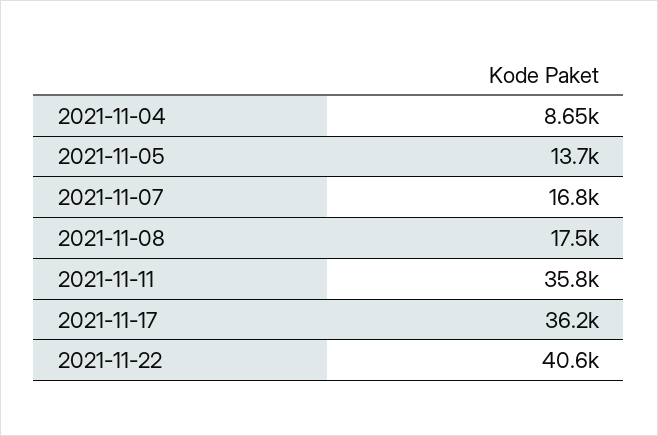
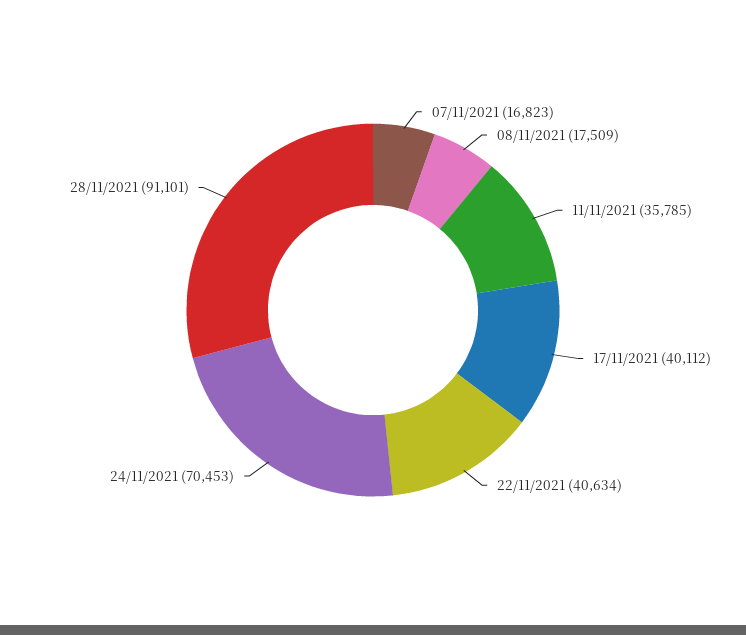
2021-11-04: 8650 -> none
2021-11-05: 13700 -> none
2021-11-17: 36200 -> 40112
24/11/2021: none -> 70453
28/11/2021: none -> 91101

